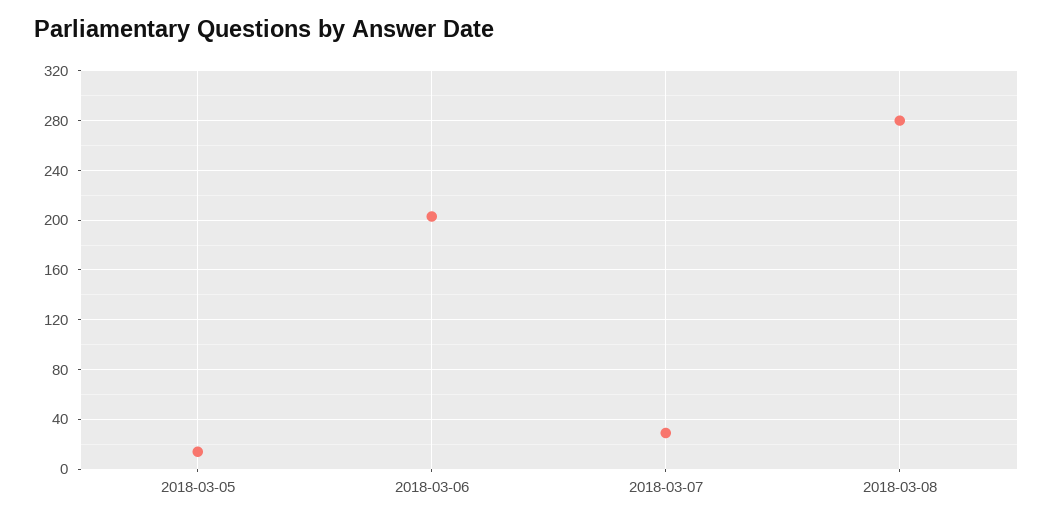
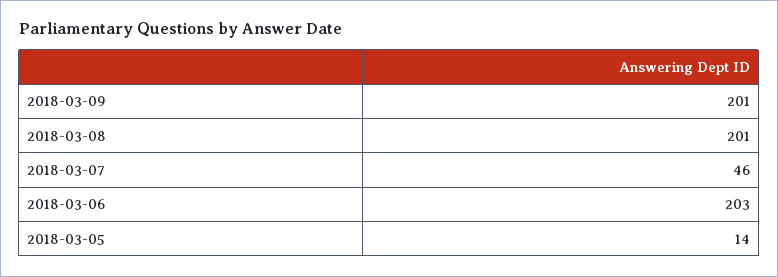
2018-03-07: 30 -> 46
2018-03-08: 280 -> 201
2018-03-09: none -> 201

